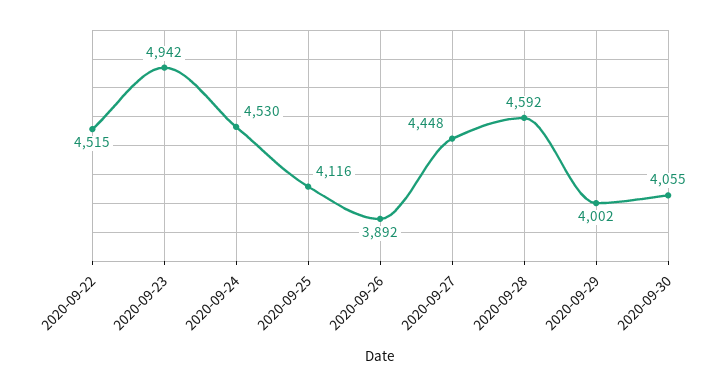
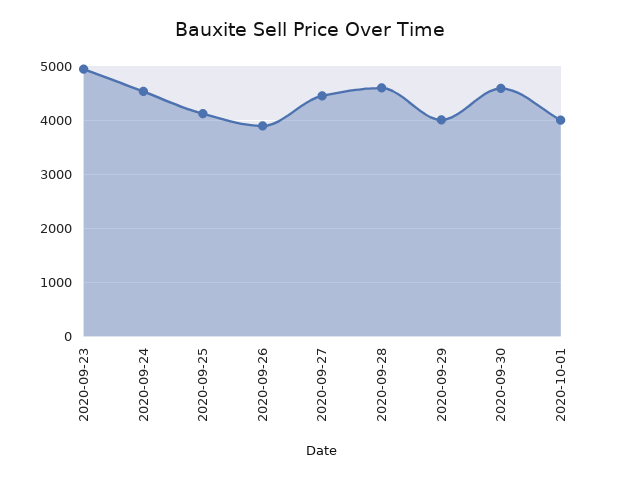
2020-09-22: 4515 -> none
2020-09-30: 4055 -> 4600
2020-10-01: none -> 4000

